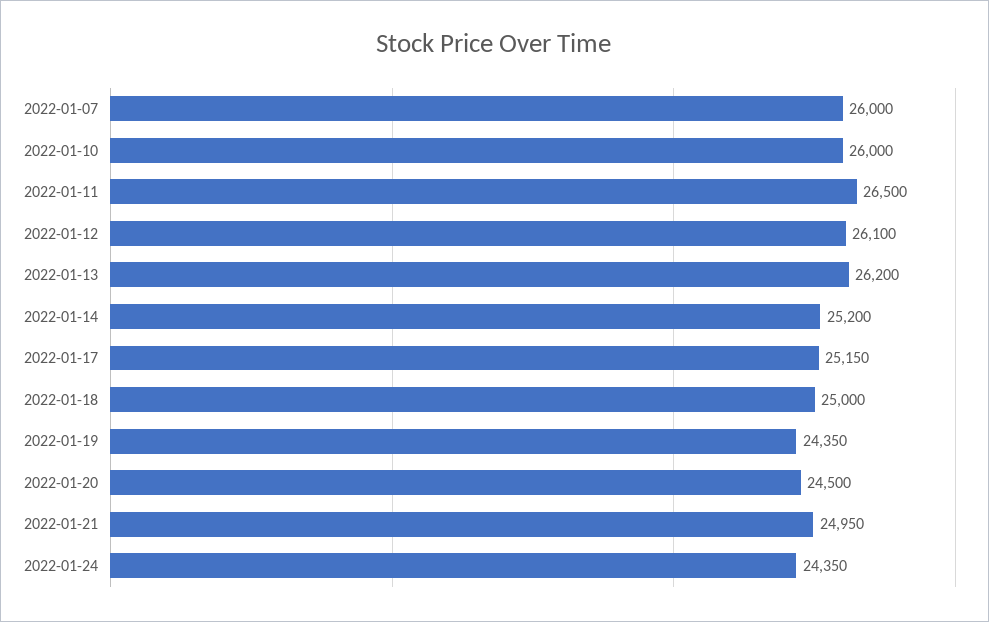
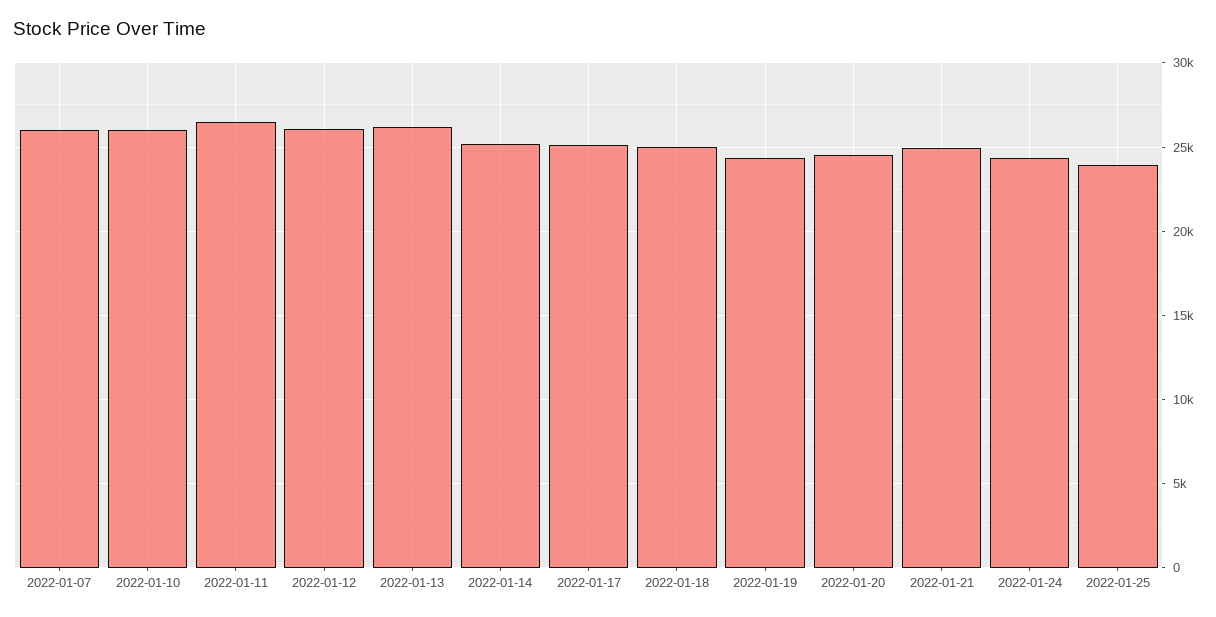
2022-01-25: none -> 24000

